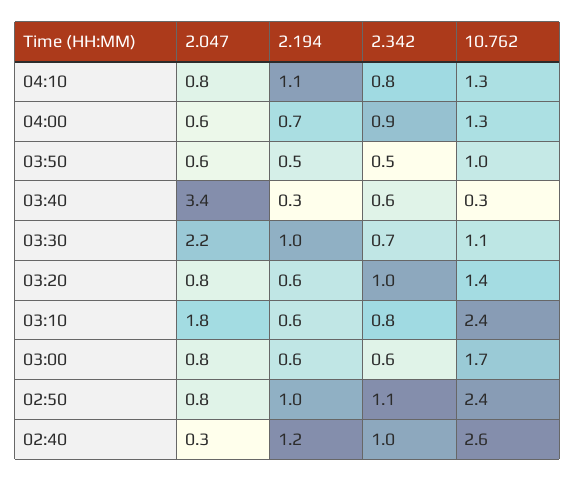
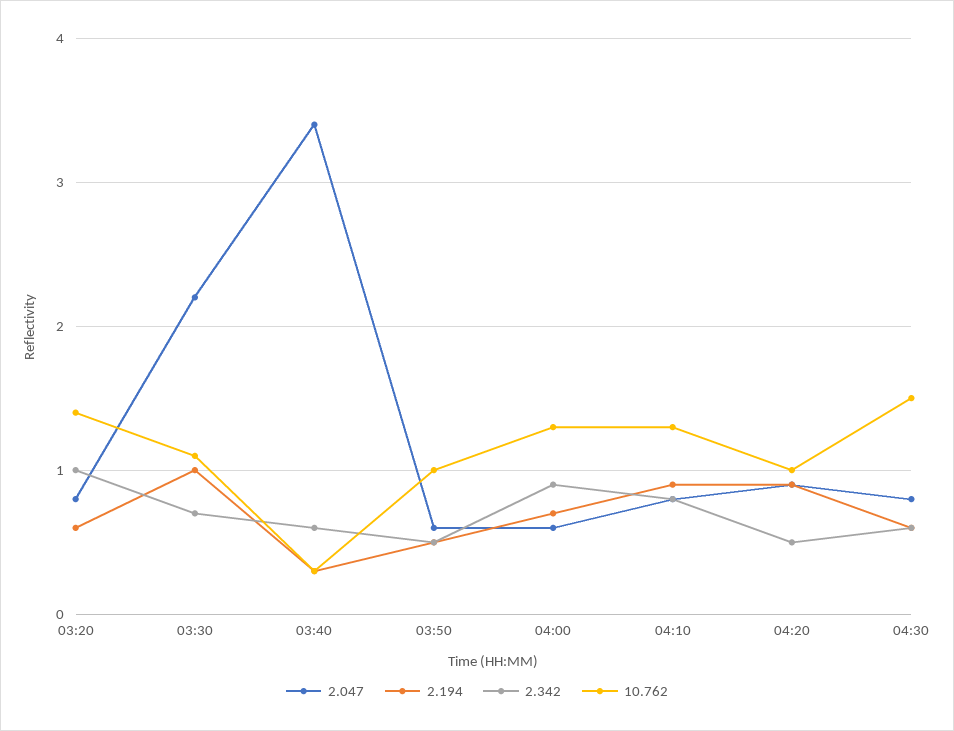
2.194, 04:10: 1.1 -> 0.9
2.047, 03:10: 1.8 -> none
2.194, 03:10: 0.6 -> none
2.342, 03:10: 0.8 -> none
10.762, 03:10: 2.4 -> none
2.047, 03:00: 0.8 -> none
2.194, 03:00: 0.6 -> none
2.342, 03:00: 0.6 -> none
10.762, 03:00: 1.7 -> none
2.047, 02:50: 0.8 -> none
2.194, 02:50: 1 -> none
2.342, 02:50: 1.1 -> none
10.762, 02:50: 2.4 -> none
2.047, 02:40: 0.3 -> none
2.194, 02:40: 1.2 -> none
2.342, 02:40: 1 -> none
10.762, 02:40: 2.6 -> none
2.047, 04:20: none -> 0.9
2.194, 04:20: none -> 0.9
2.342, 04:20: none -> 0.5
10.762, 04:20: none -> 1
2.047, 04:30: none -> 0.8
2.194, 04:30: none -> 0.6
2.342, 04:30: none -> 0.6
10.762, 04:30: none -> 1.5

